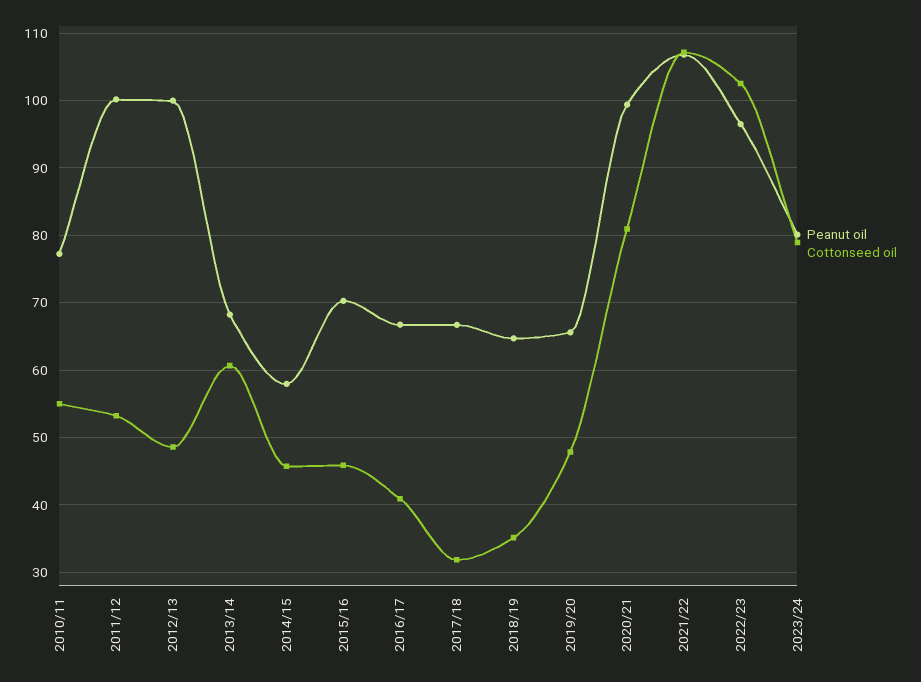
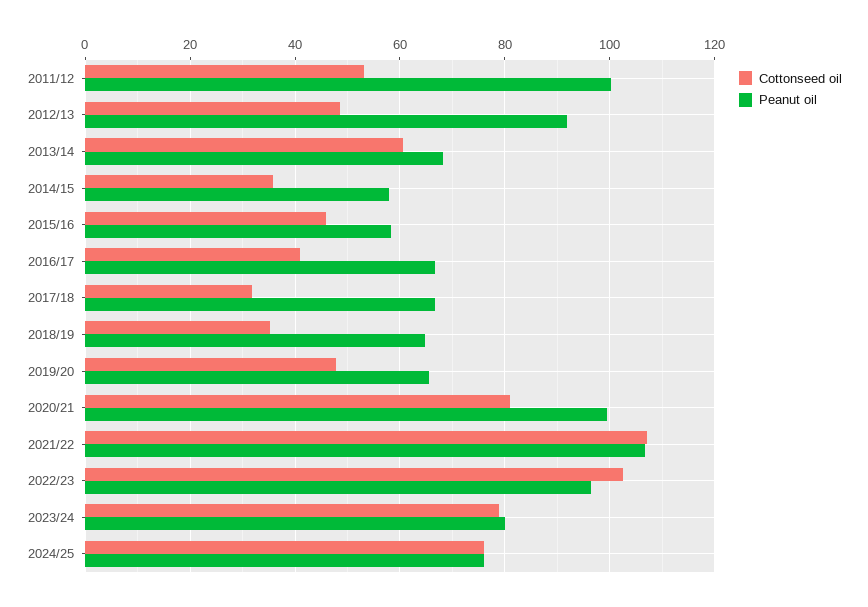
Peanut oil, 2010/11: 77 -> none
Cottonseed oil, 2010/11: 55 -> none
Peanut oil, 2012/13: 100 -> 92
Cottonseed oil, 2014/15: 46 -> 36
Peanut oil, 2015/16: 70 -> 58
Cottonseed oil, 2024/25: none -> 76
Peanut oil, 2024/25: none -> 76

